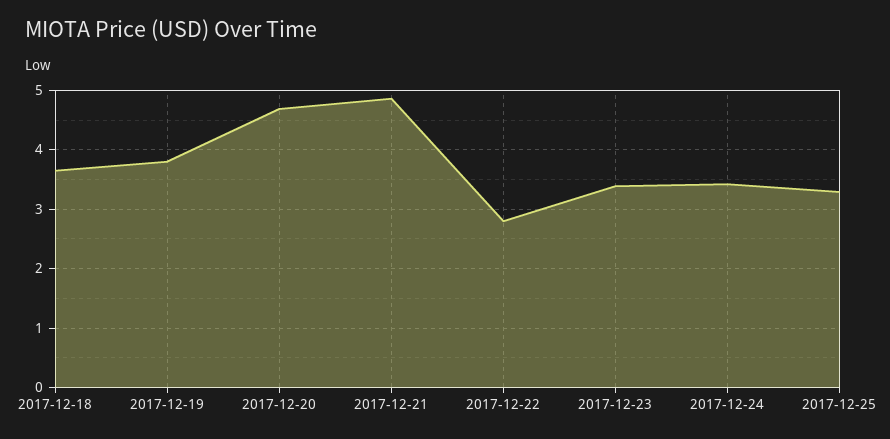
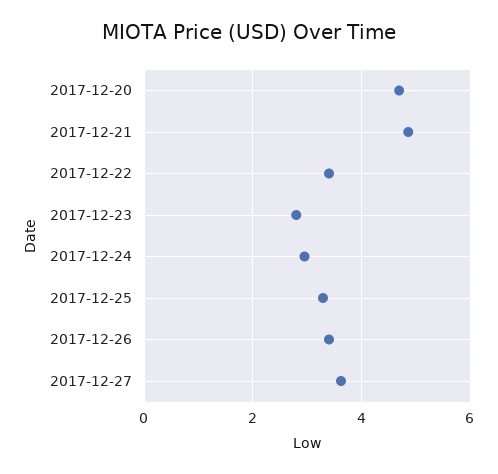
2017-12-18: 3.6 -> none
2017-12-19: 3.8 -> none
2017-12-22: 2.8 -> 3.4
2017-12-23: 3.4 -> 2.8
2017-12-24: 3.4 -> 3
2017-12-26: none -> 3.4
2017-12-27: none -> 3.6

